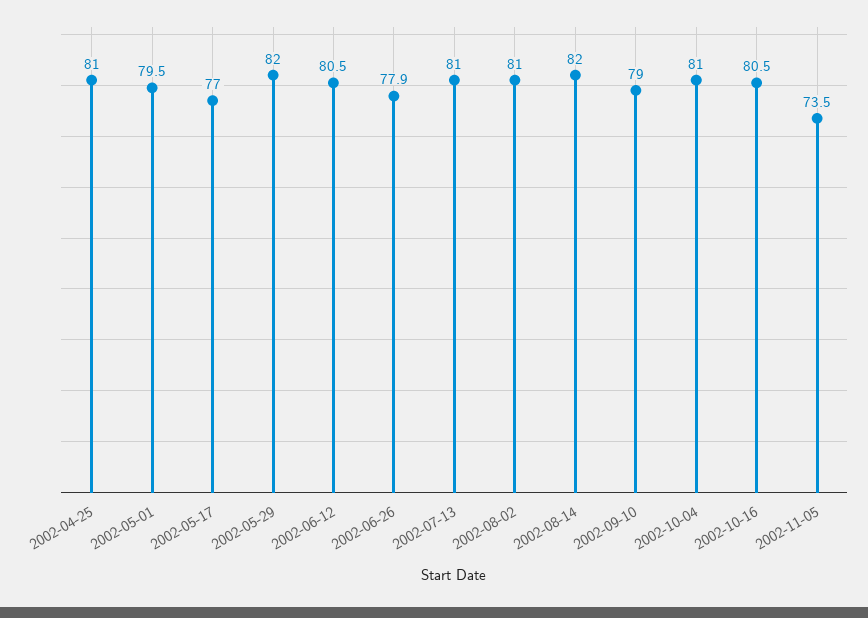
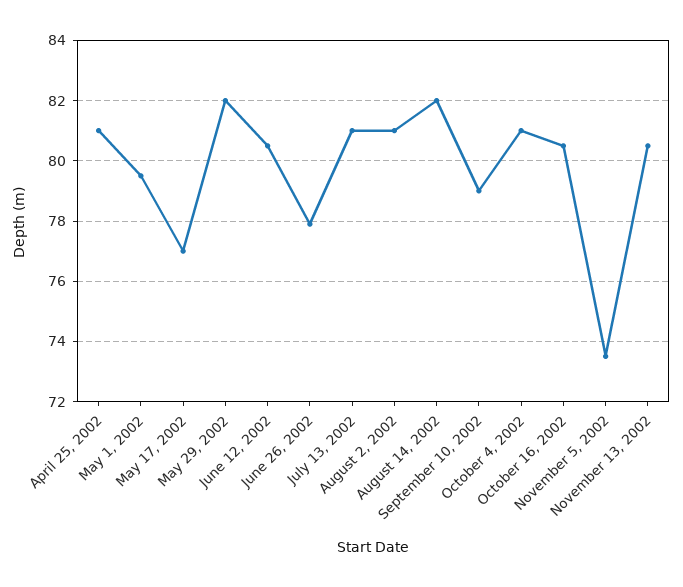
November 13, 2002: none -> 80.5

